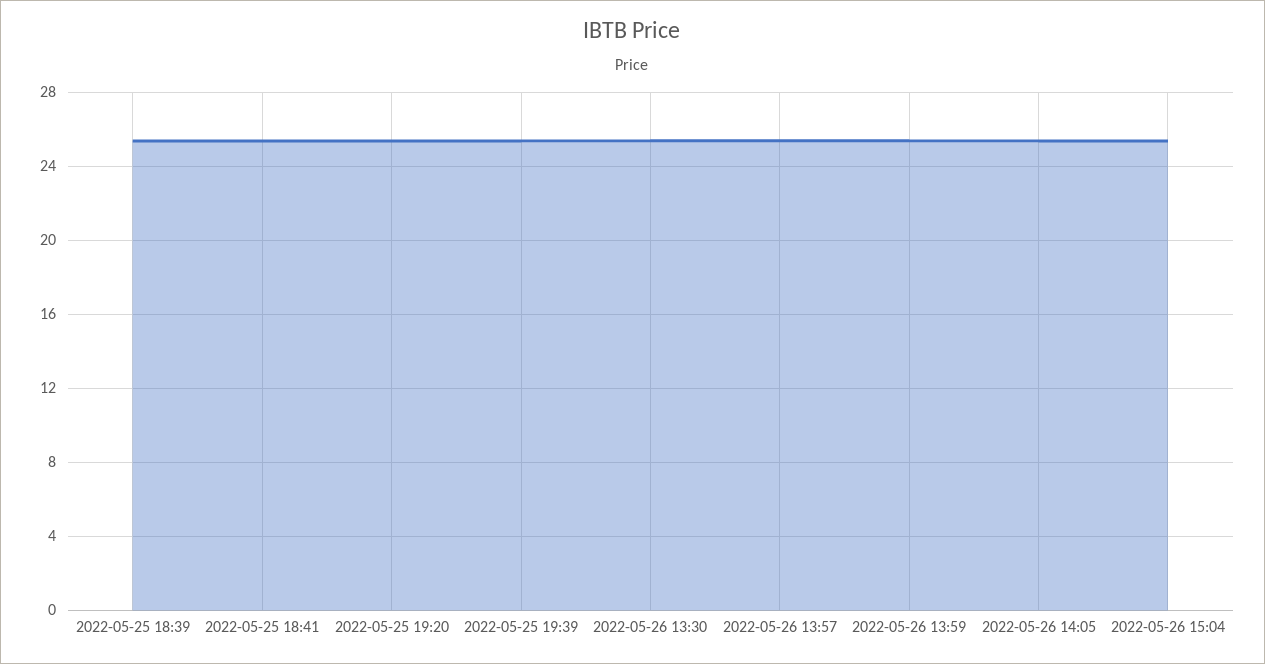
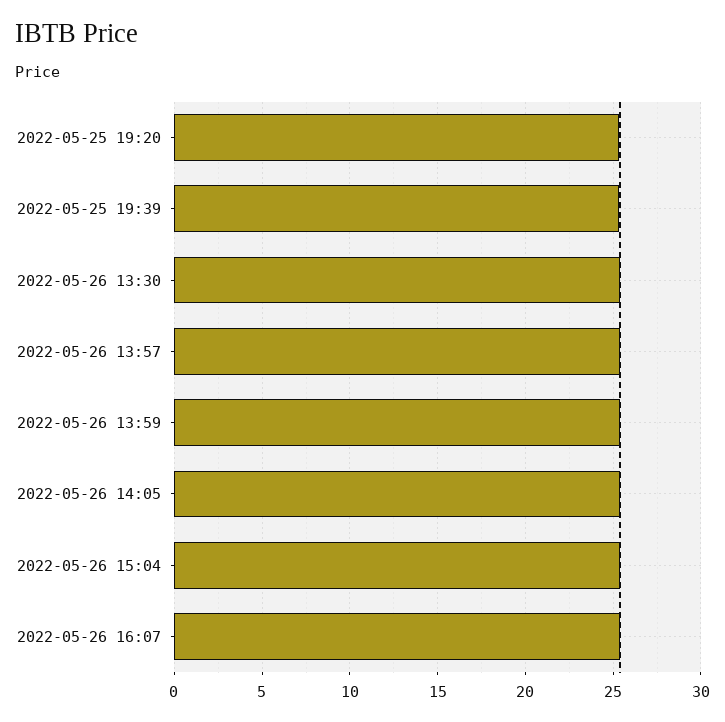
2022-05-25 18:39: 25.5 -> none
2022-05-25 18:41: 25.5 -> none
2022-05-26 16:07: none -> 25.5

